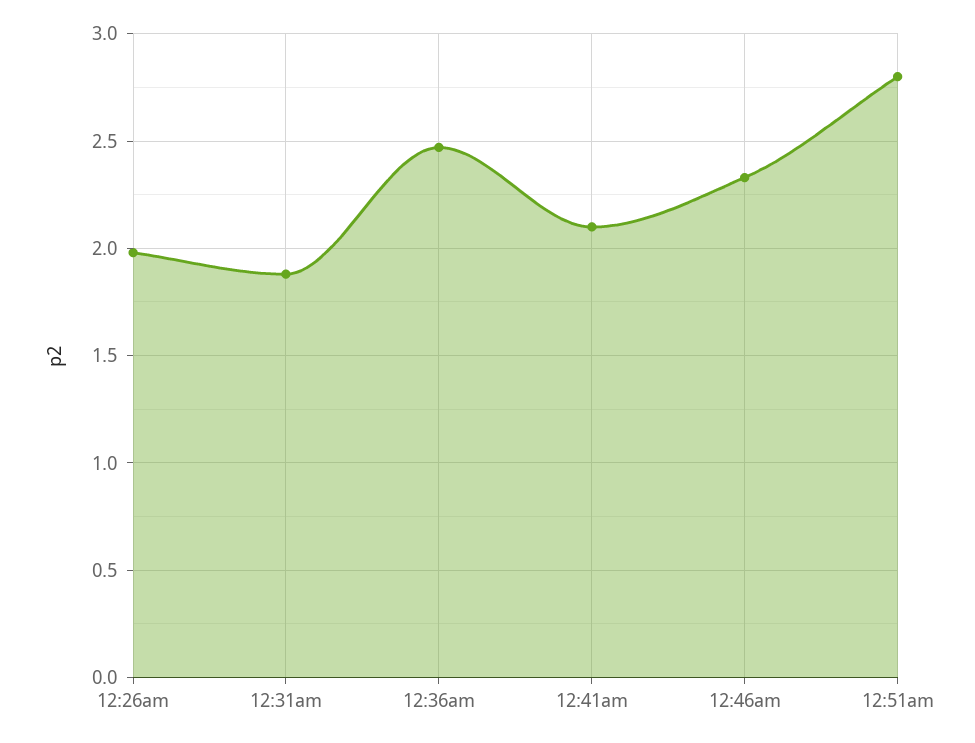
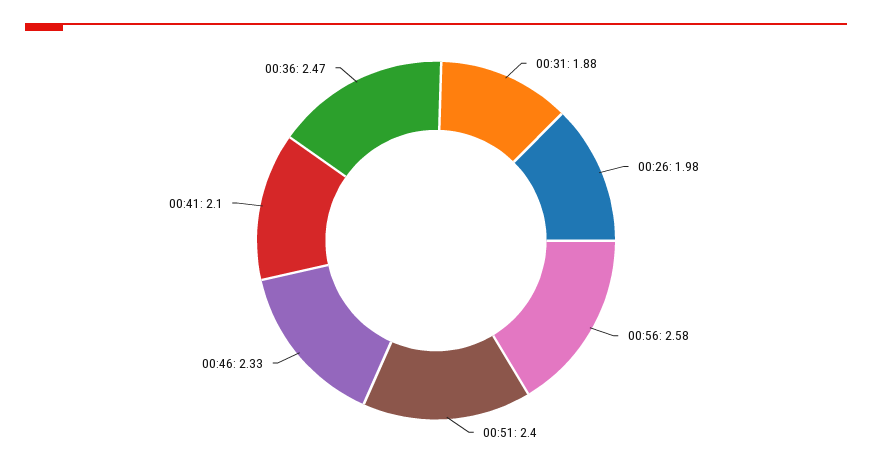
12:51am: 2.8 -> 2.4
00:56: none -> 2.58

